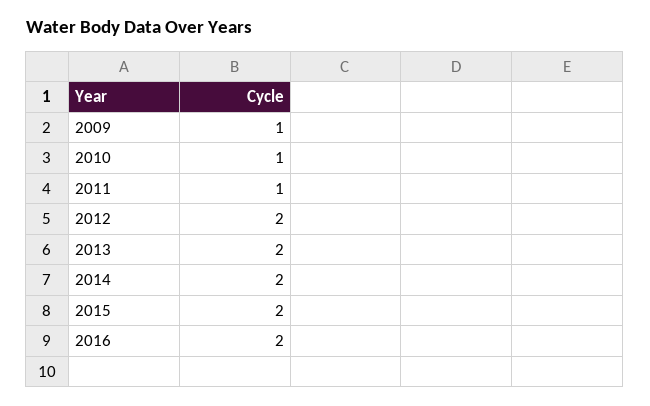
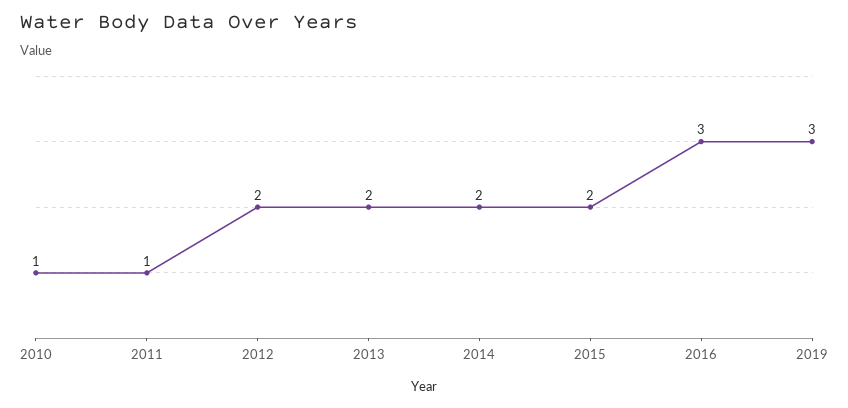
2009: 1 -> none
2016: 2 -> 3
2019: none -> 3

